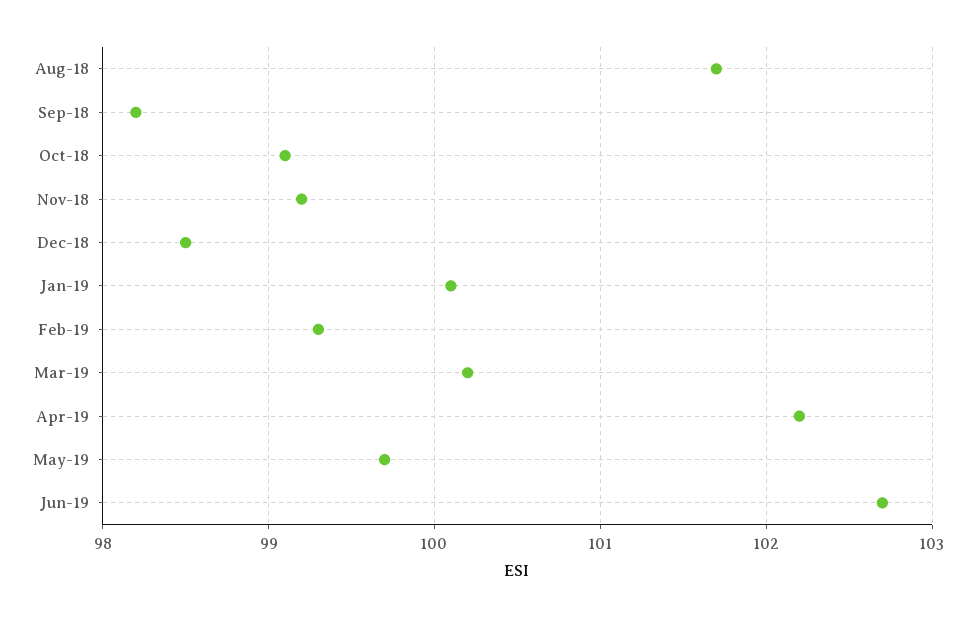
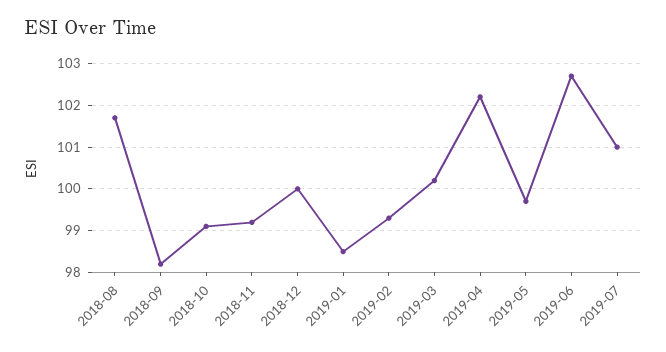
Dec-18: 98.5 -> 100
Jan-19: 100.1 -> 98.5
2019-07: none -> 101

